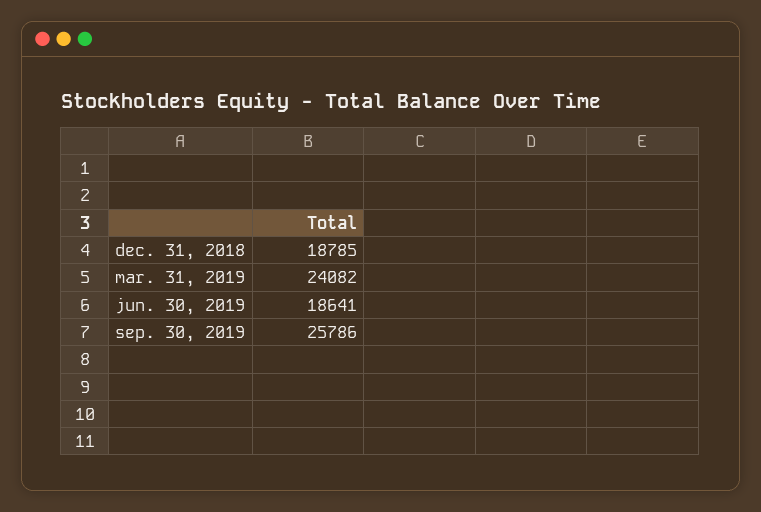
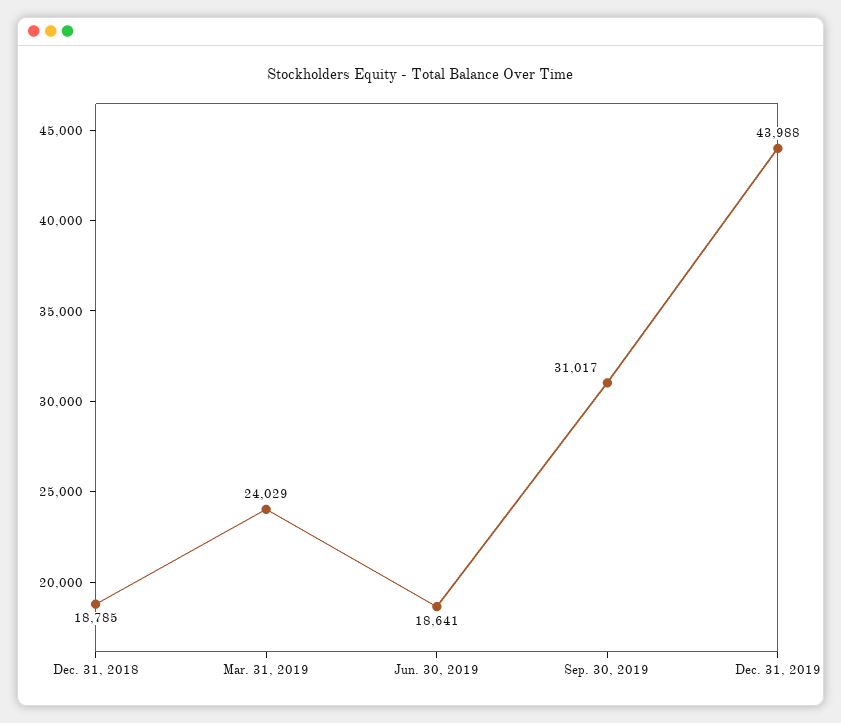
mar. 31, 2019: 24082 -> 24029
sep. 30, 2019: 25786 -> 31017
Dec. 31, 2019: none -> 43988

